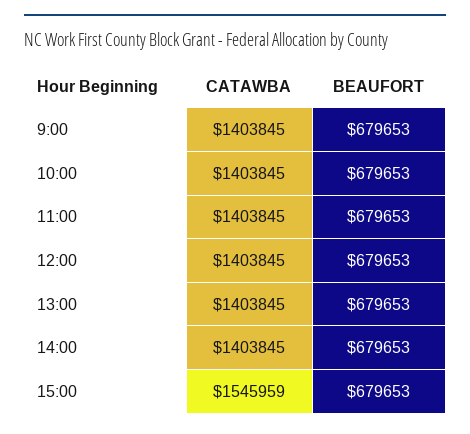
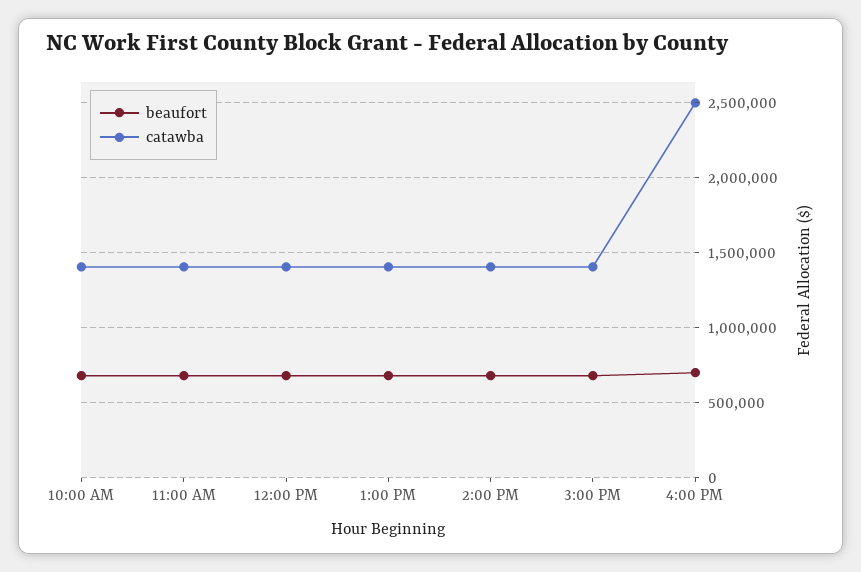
CATAWBA, 9:00: 1403845 -> none
BEAUFORT, 9:00: 679653 -> none
CATAWBA, 15:00: 1545959 -> 1400000
BEAUFORT, 4:00 PM: none -> 700000
CATAWBA, 4:00 PM: none -> 2500000

